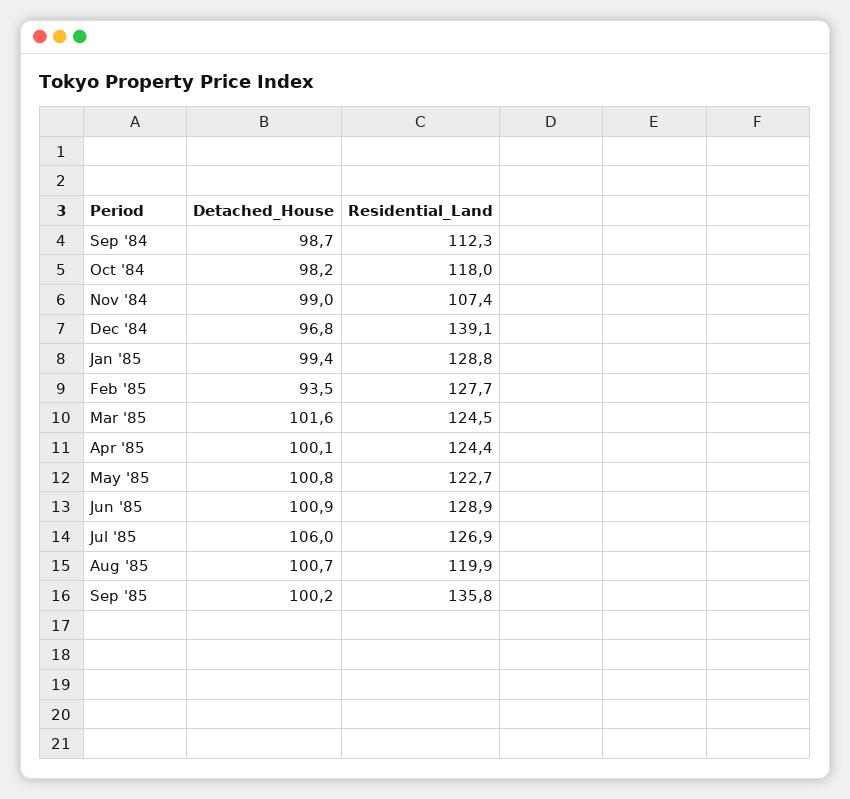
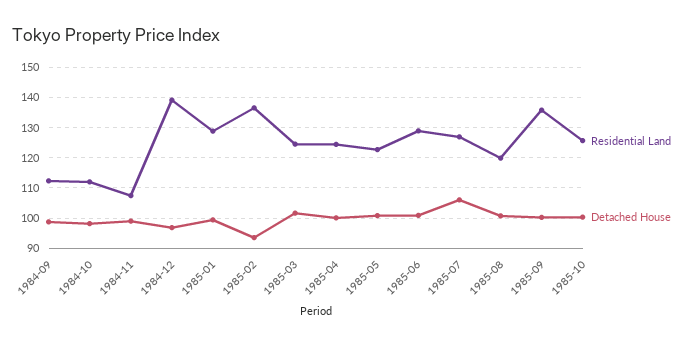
Residential_Land, Oct '84: 118 -> 112
Residential_Land, Feb '85: 127.7 -> 136
Residential_Land, 1985-10: none -> 126
Detached_House, 1985-10: none -> 100

